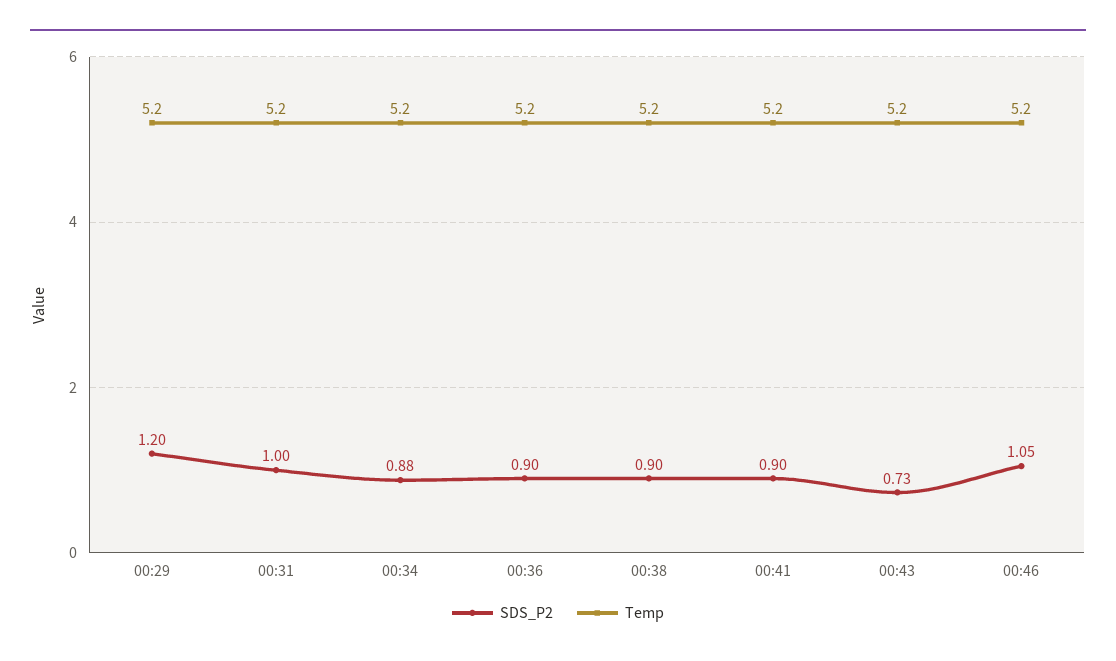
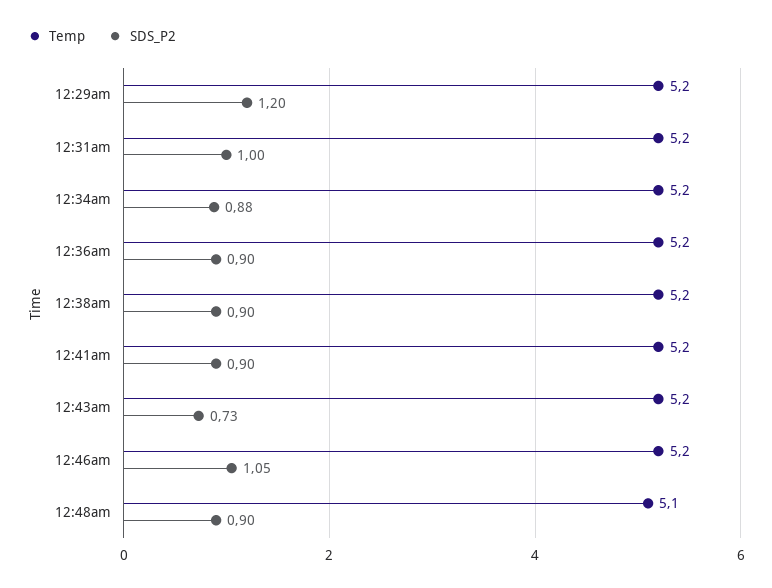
Temp, 12:48am: none -> 5.1
SDS_P2, 12:48am: none -> 0.9

